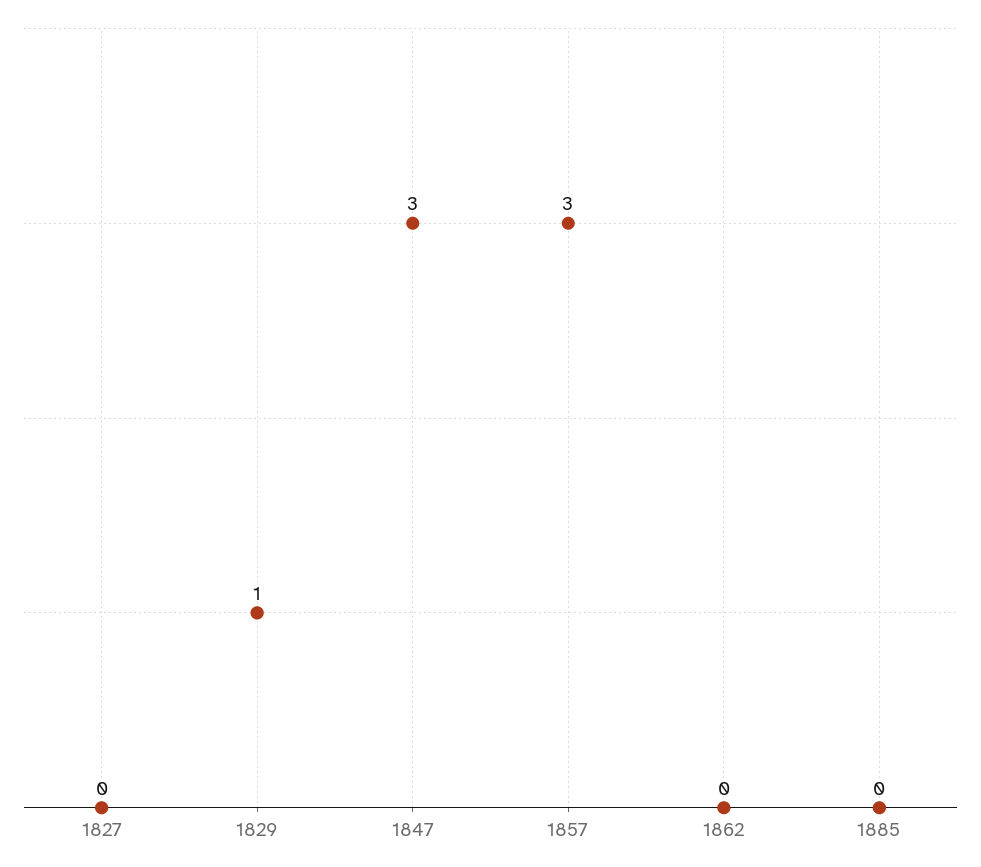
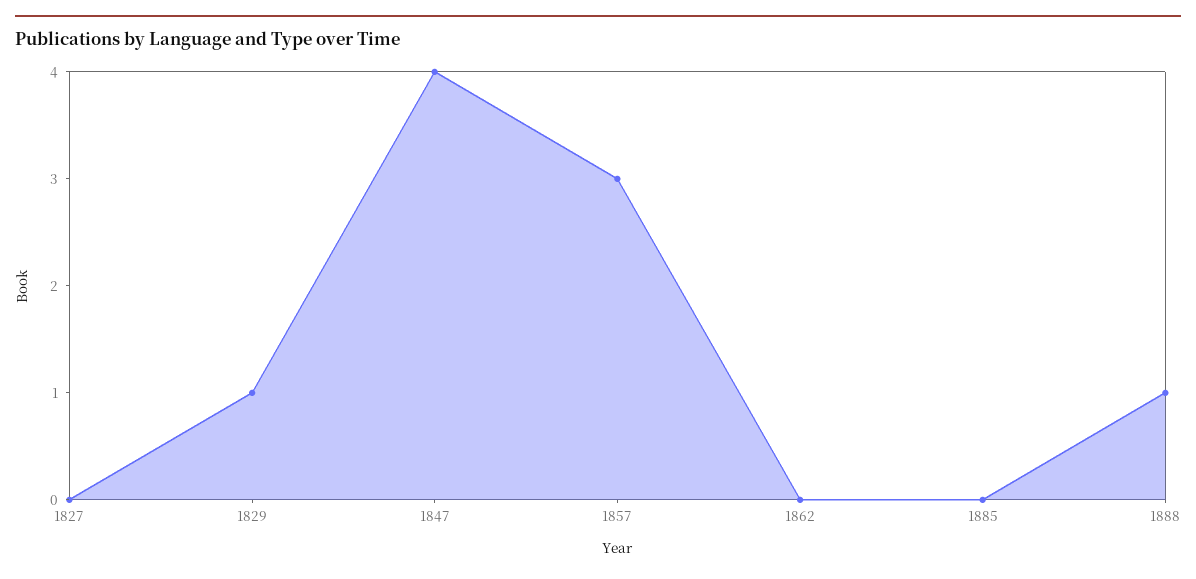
1847: 3 -> 4
1888: none -> 1

